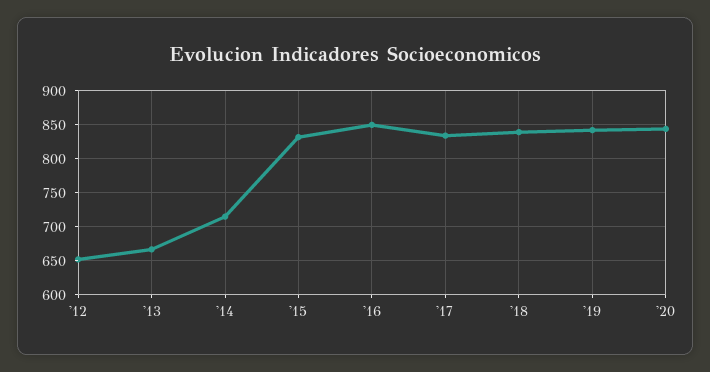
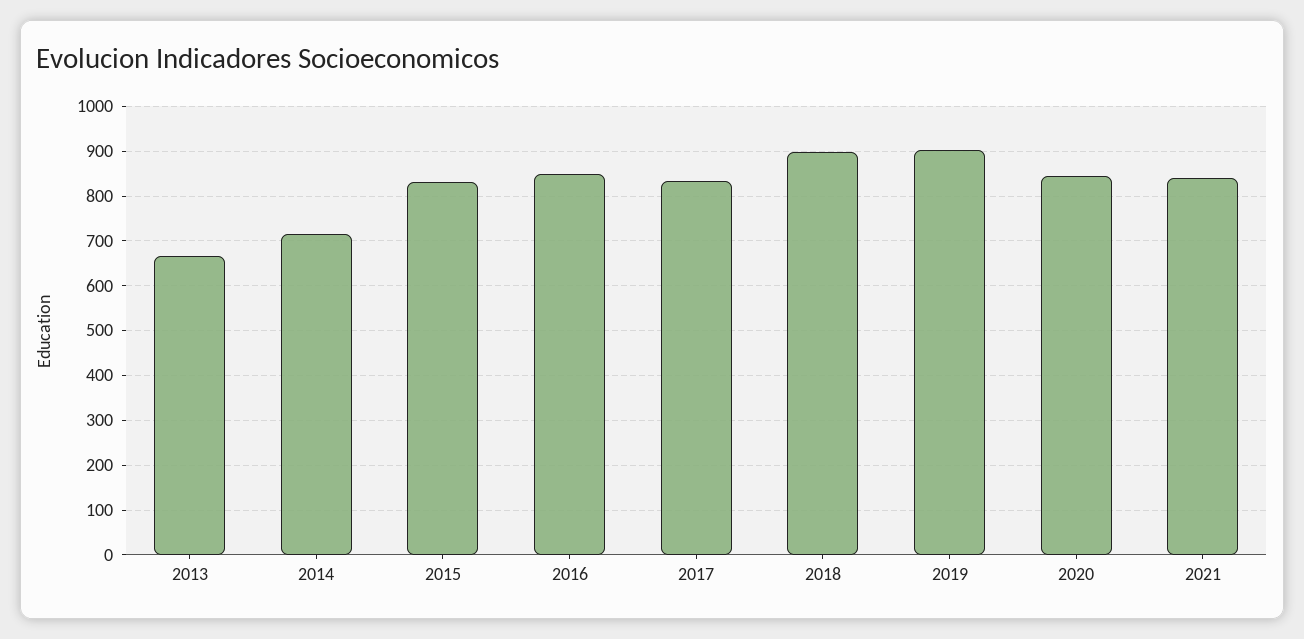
'12: 650 -> none
'18: 840 -> 900
'19: 840 -> 900
2021: none -> 840

